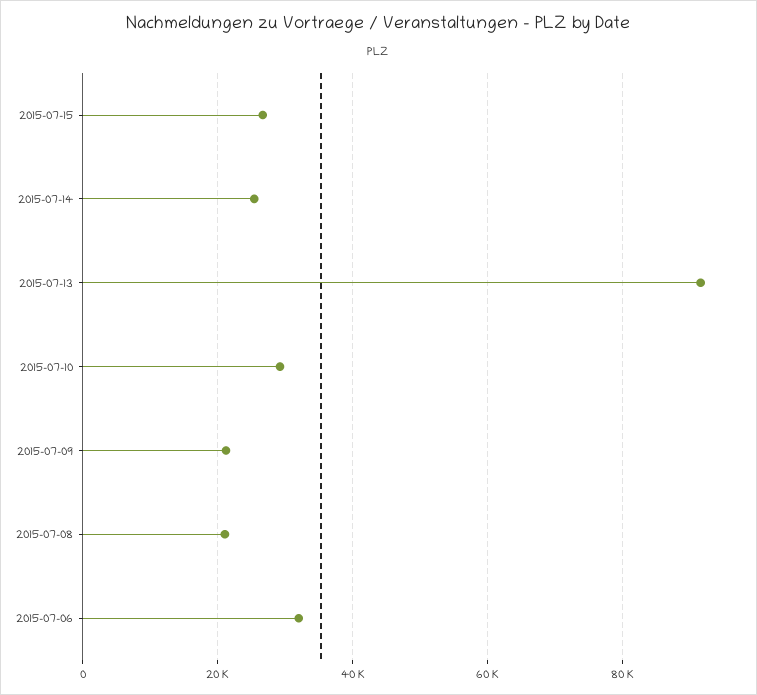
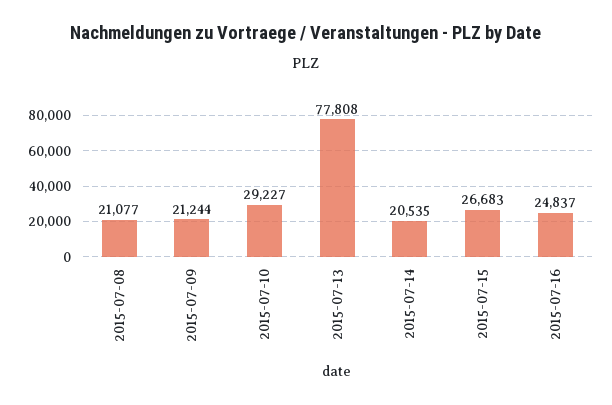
2015-07-14: 26000 -> 20535
2015-07-13: 92000 -> 77808
2015-07-06: 32000 -> none
2015-07-16: none -> 24837

